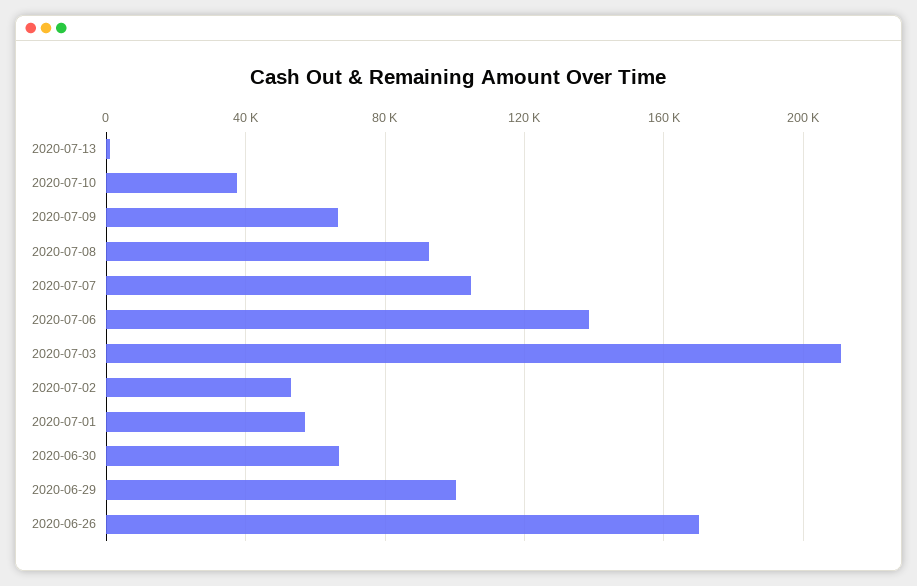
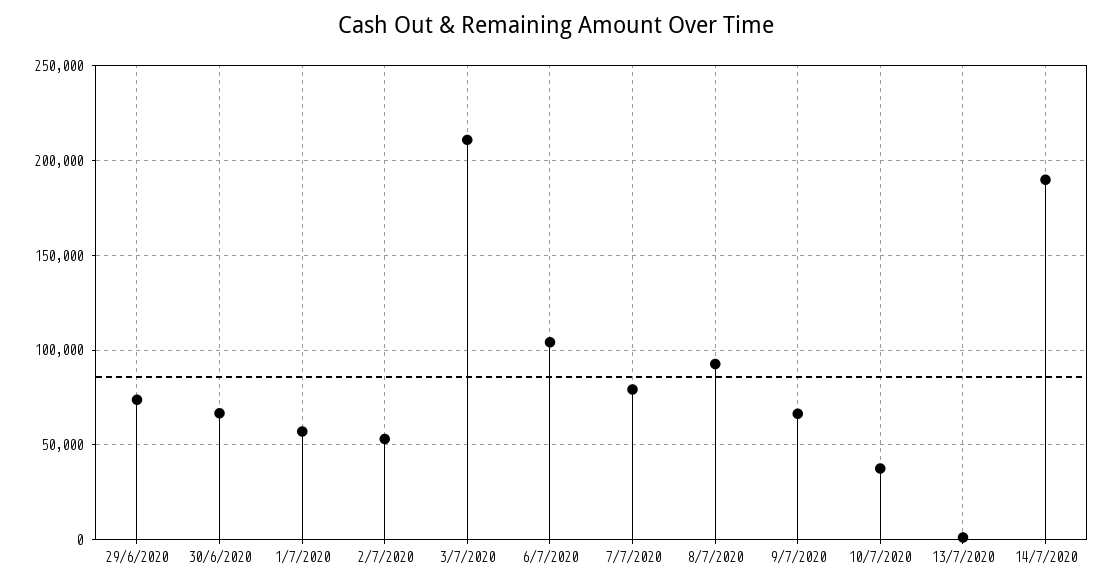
2020-07-07: 105000 -> 80000
2020-07-06: 140000 -> 105000
2020-06-29: 100000 -> 75000
2020-06-26: 170000 -> none
14/7/2020: none -> 190000

